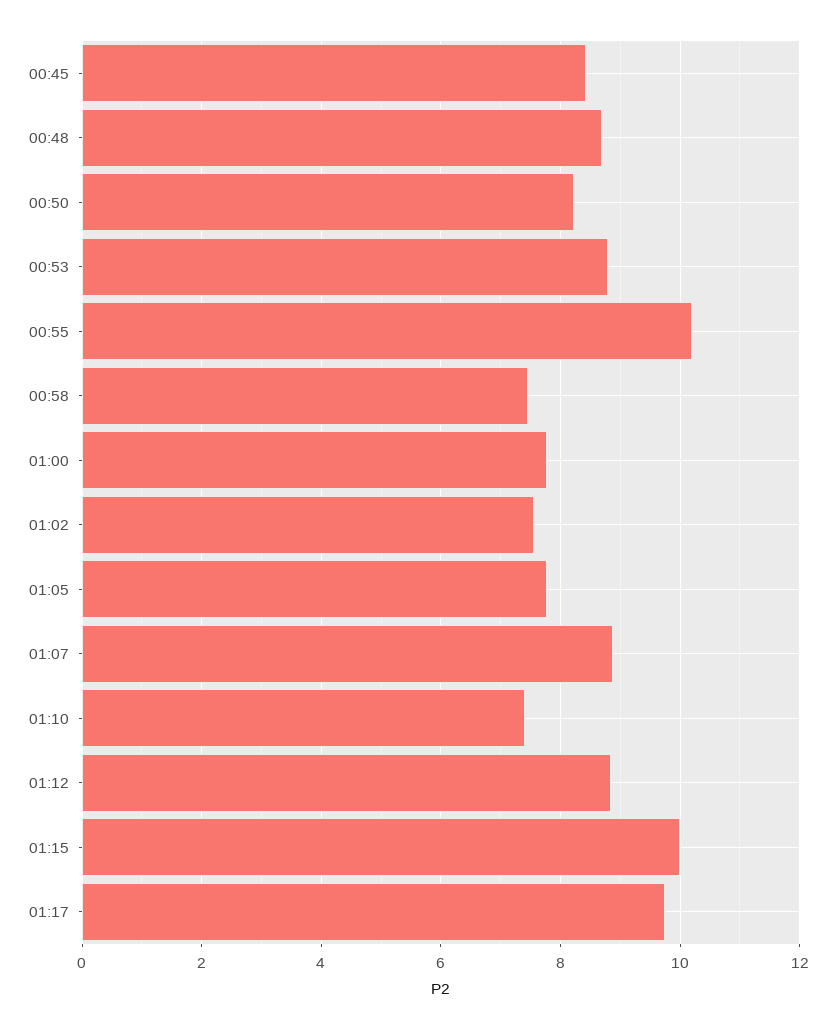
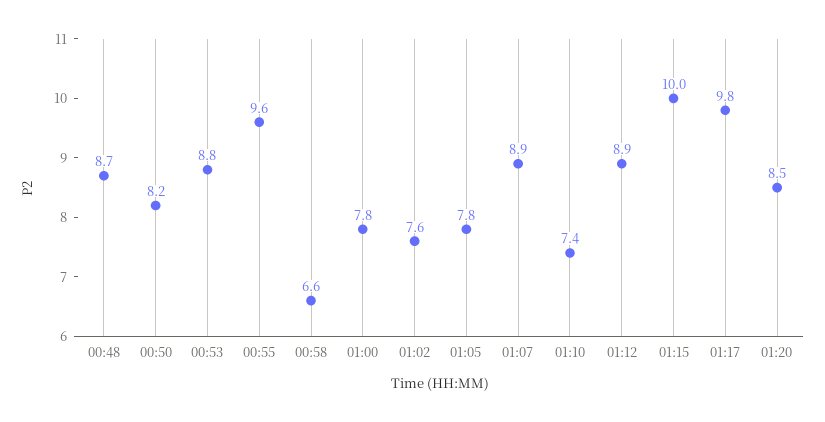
00:45: 8.4 -> none
00:55: 10.2 -> 9.6
00:58: 7.4 -> 6.6
01:20: none -> 8.5

